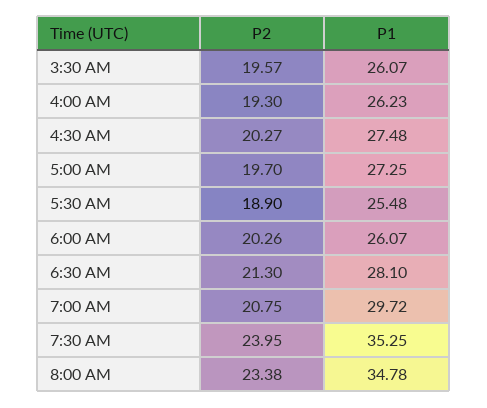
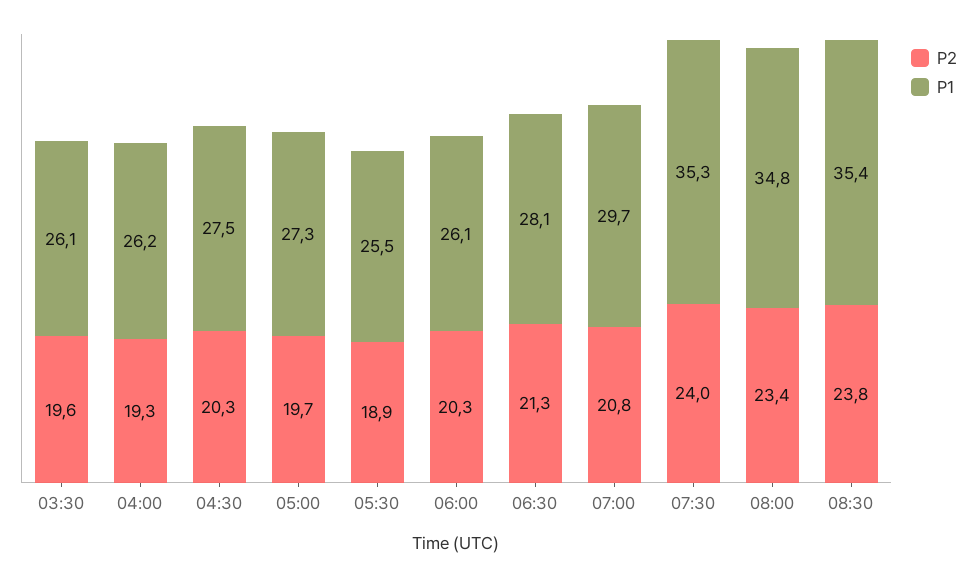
P2, 08:30: none -> 23.8
P1, 08:30: none -> 35.4

